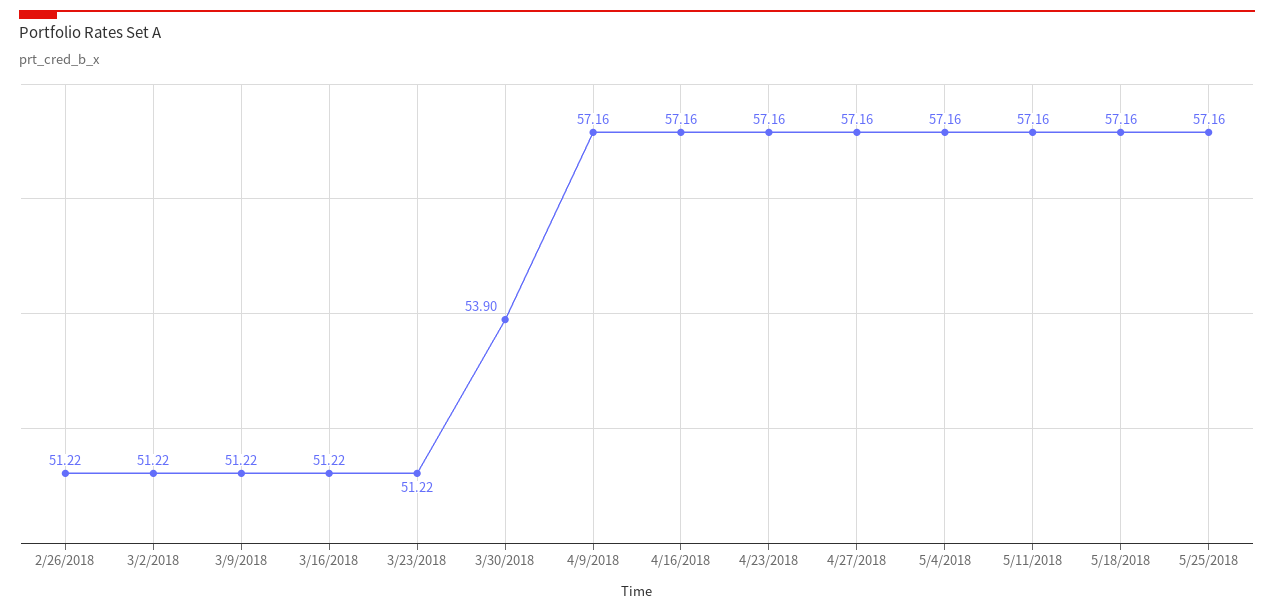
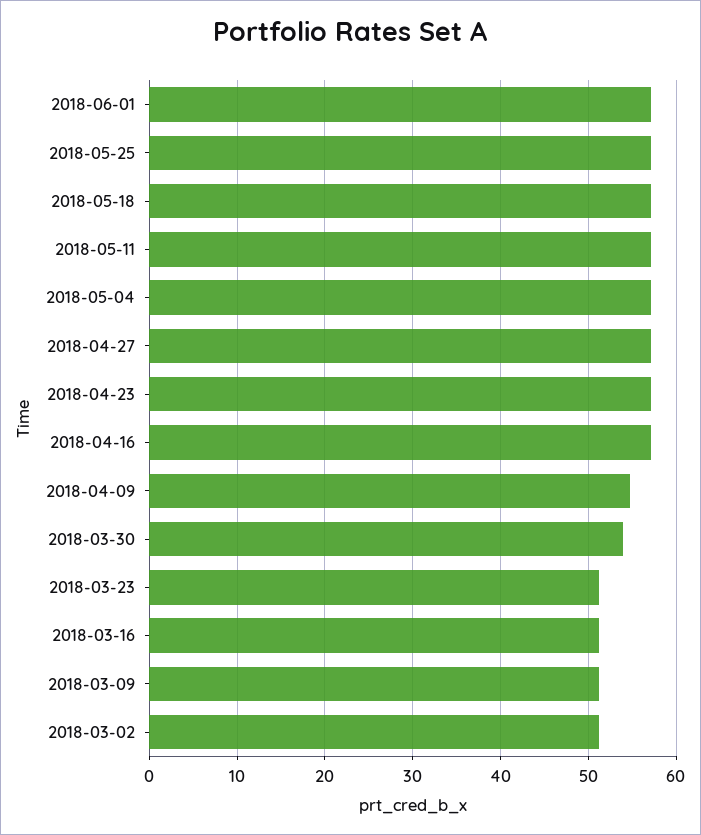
2/26/2018: 51.22 -> none
4/9/2018: 57.16 -> 55
2018-06-01: none -> 57

